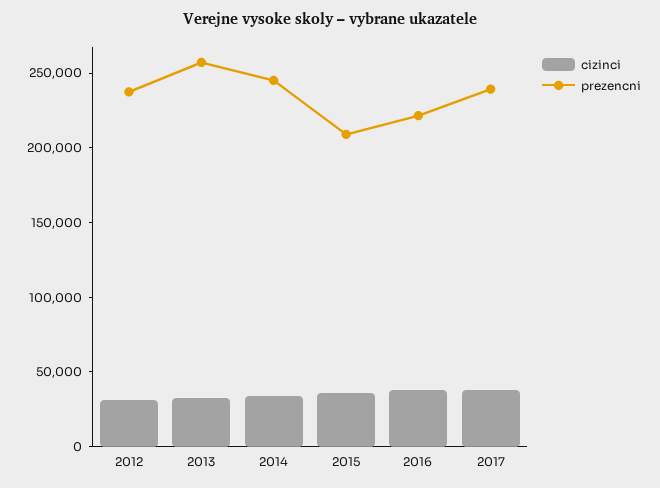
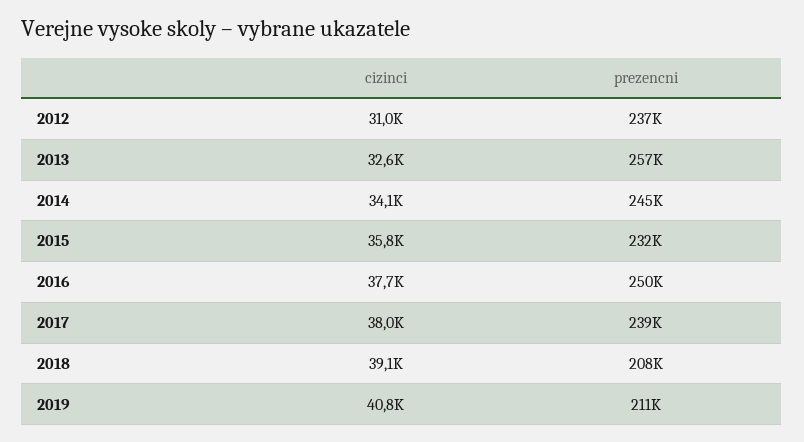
prezencni, 2015: 210000 -> 232000
prezencni, 2016: 220000 -> 250000
cizinci, 2018: none -> 39100
prezencni, 2018: none -> 208000
cizinci, 2019: none -> 40800
prezencni, 2019: none -> 211000

